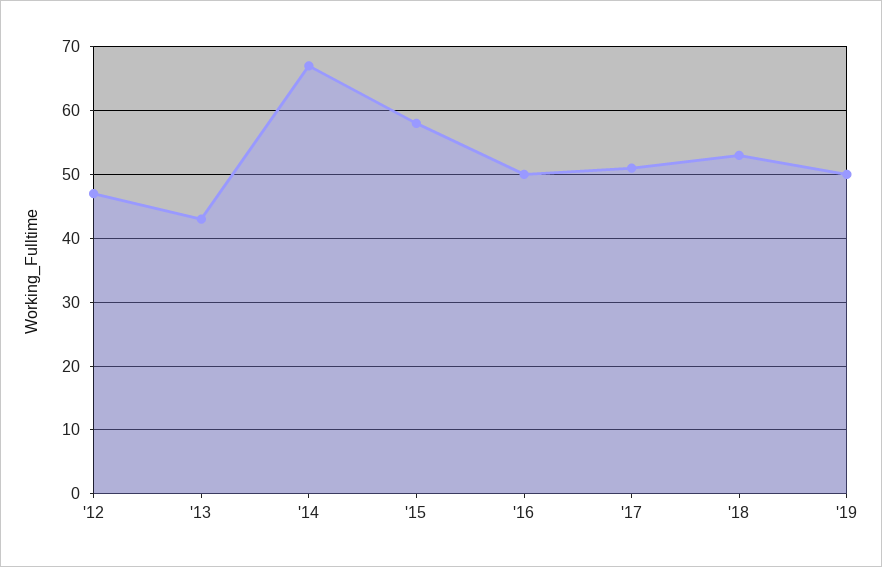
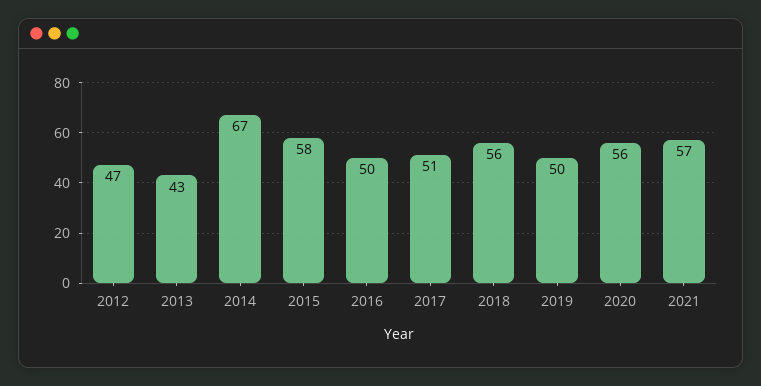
'18: 53 -> 56
2020: none -> 56
2021: none -> 57

